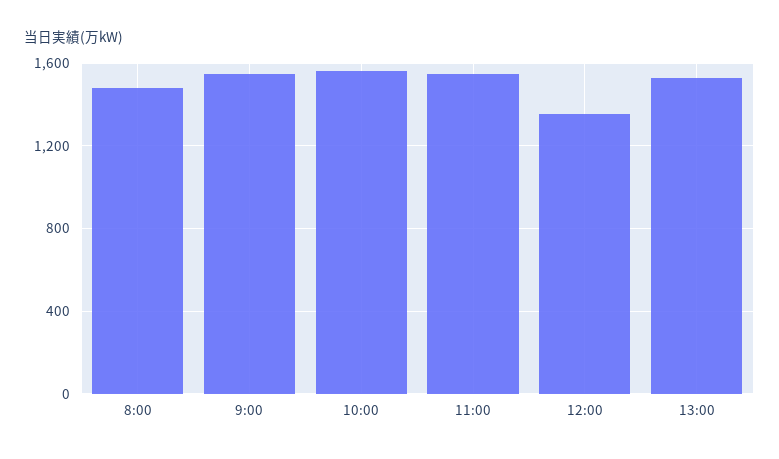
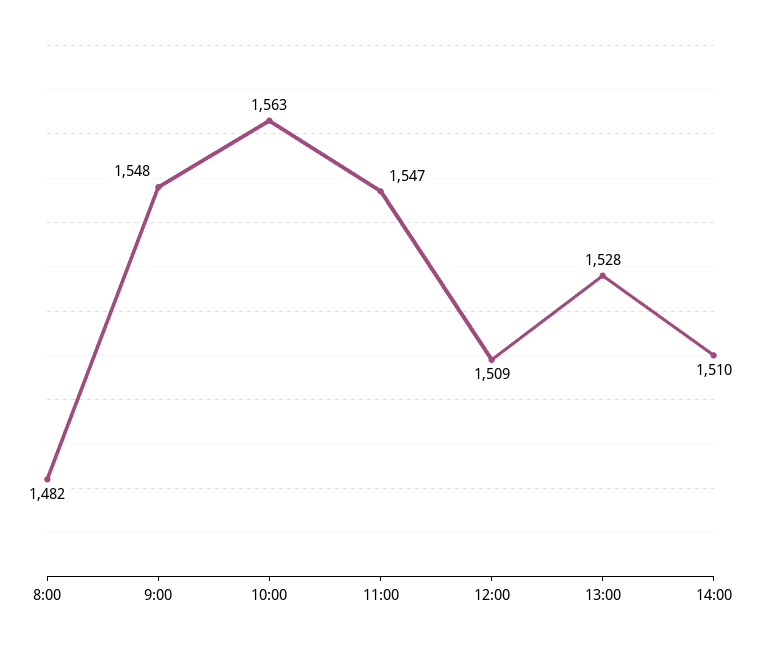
12:00: 1350 -> 1509
14:00: none -> 1510

